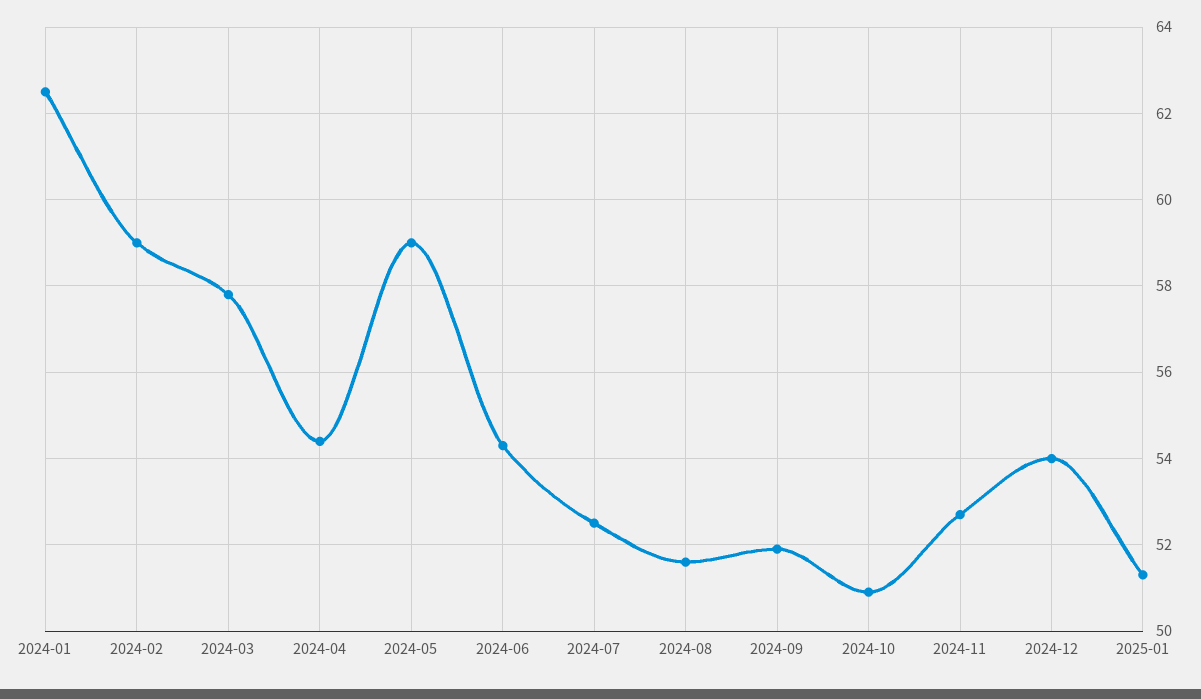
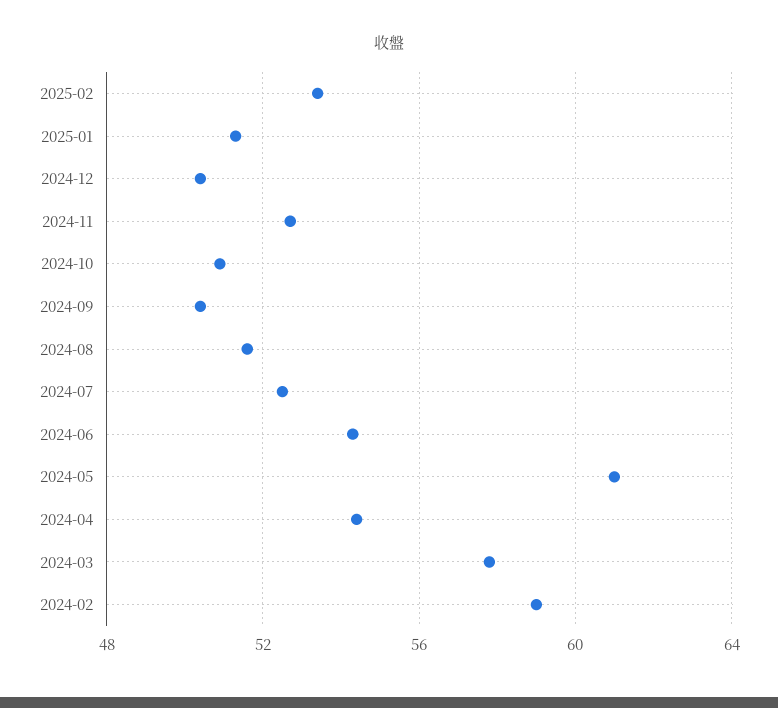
2024-01: 62.5 -> none
2024-05: 59 -> 61
2024-09: 52 -> 50.5
2024-12: 54 -> 50.5
2025-02: none -> 53.5

